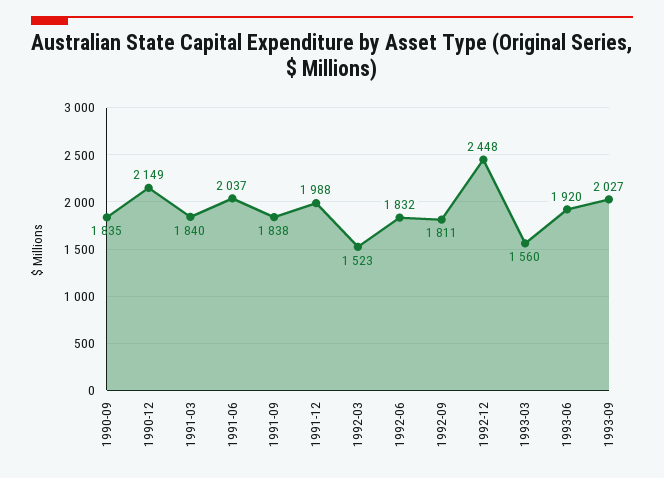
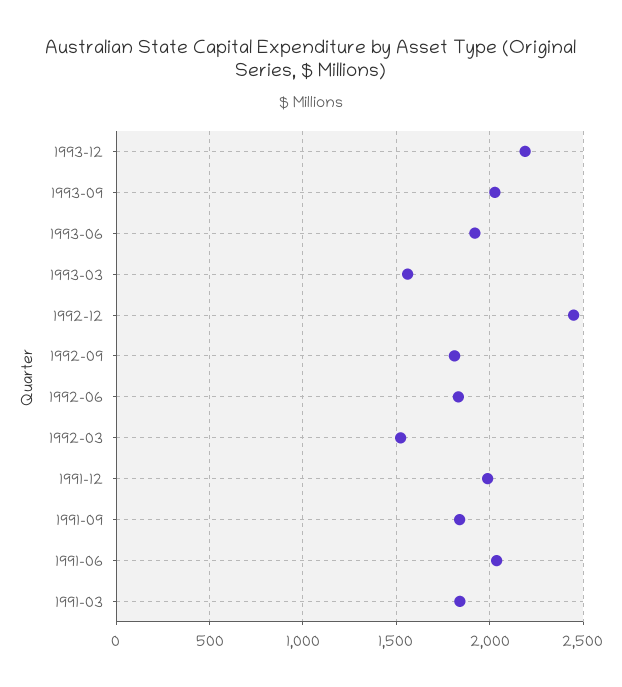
1990-09: 1835 -> none
1990-12: 2149 -> none
1993-12: none -> 2200

